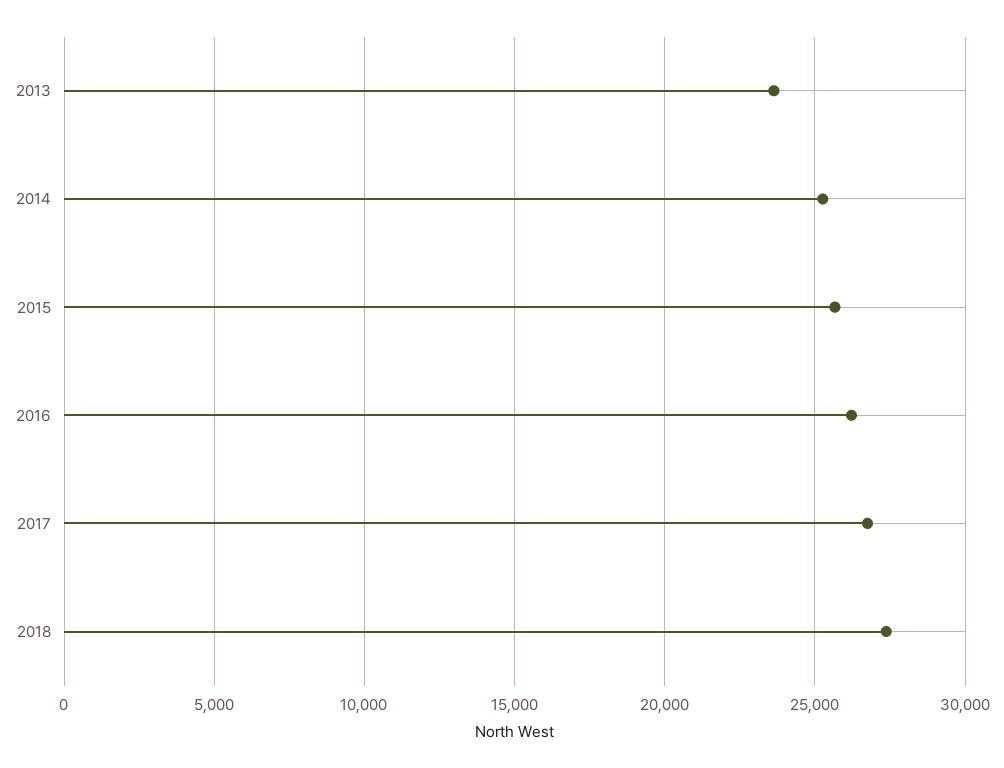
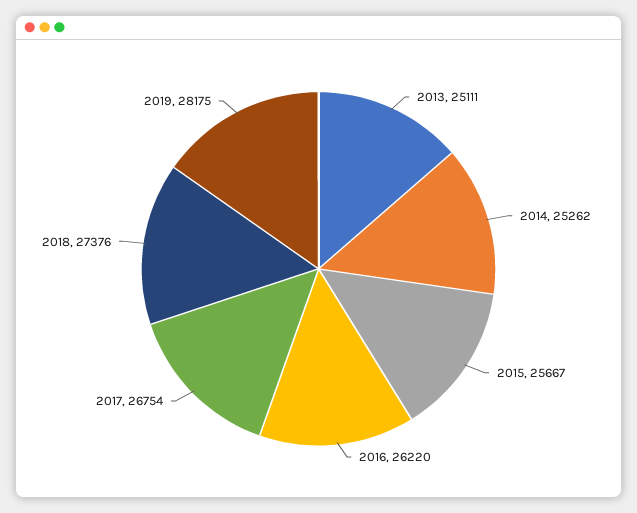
2013: 23500 -> 25111
2019: none -> 28175

